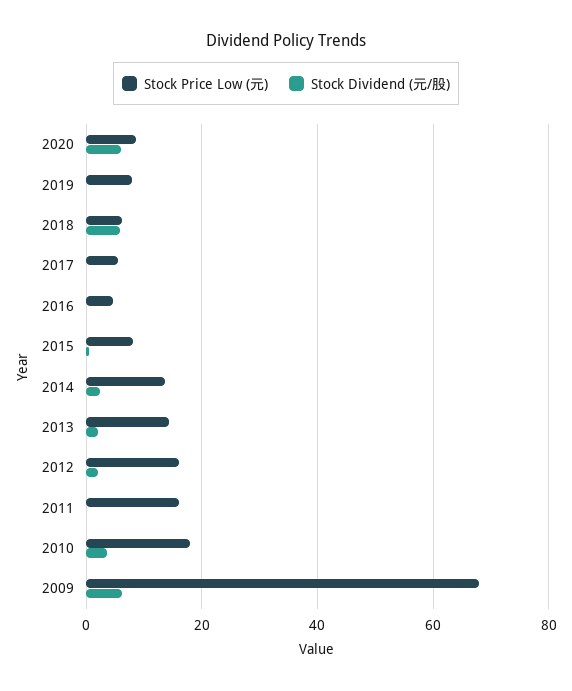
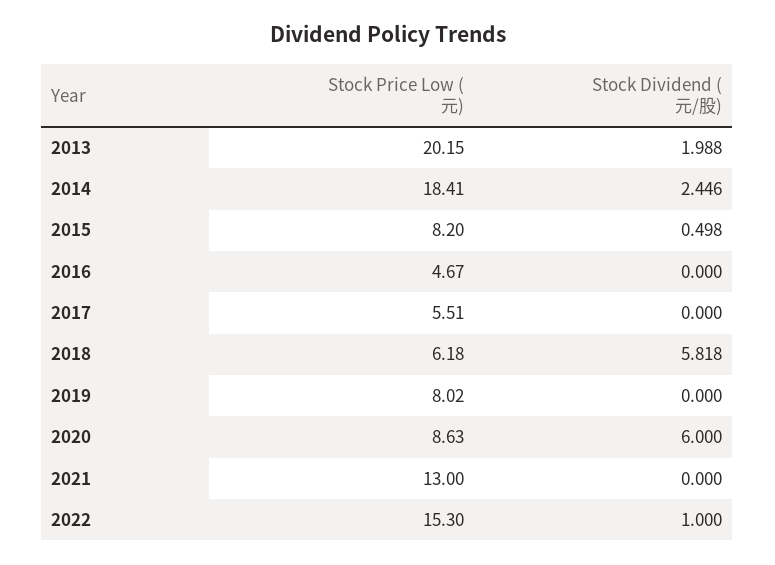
Stock Price Low (元), 2014: 14 -> 18.41
Stock Price Low (元), 2013: 14 -> 20.15
Stock Price Low (元), 2012: 16 -> none
Stock Dividend (元/股), 2012: 2 -> none
Stock Price Low (元), 2011: 16 -> none
Stock Dividend (元/股), 2011: 0 -> none
Stock Price Low (元), 2010: 18 -> none
Stock Dividend (元/股), 2010: 4 -> none
Stock Price Low (元), 2009: 68 -> none
Stock Dividend (元/股), 2009: 6 -> none
Stock Price Low (元), 2021: none -> 13
Stock Dividend (元/股), 2021: none -> 0
Stock Price Low (元), 2022: none -> 15.3
Stock Dividend (元/股), 2022: none -> 1

